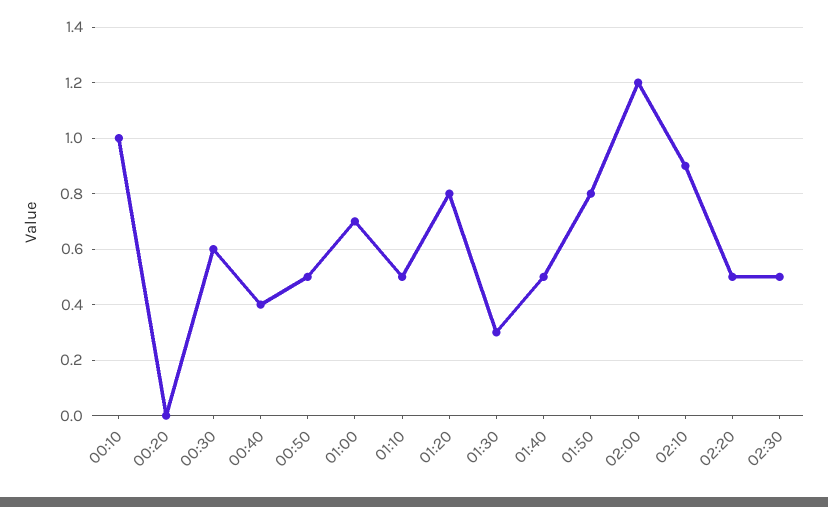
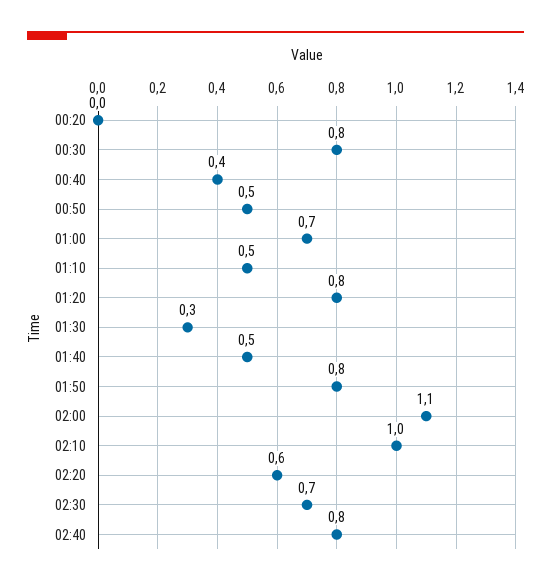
00:10: 1 -> none
00:30: 0.6 -> 0.8
02:00: 1.2 -> 1.1
02:10: 0.9 -> 1
02:20: 0.5 -> 0.6
02:30: 0.5 -> 0.7
02:40: none -> 0.8

